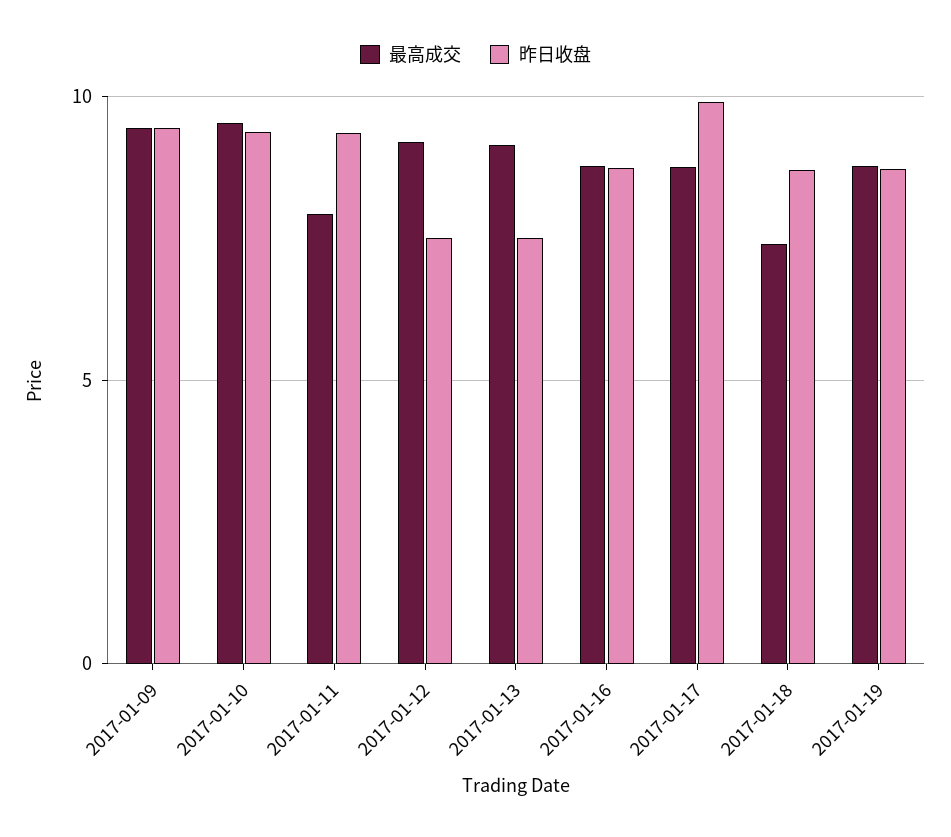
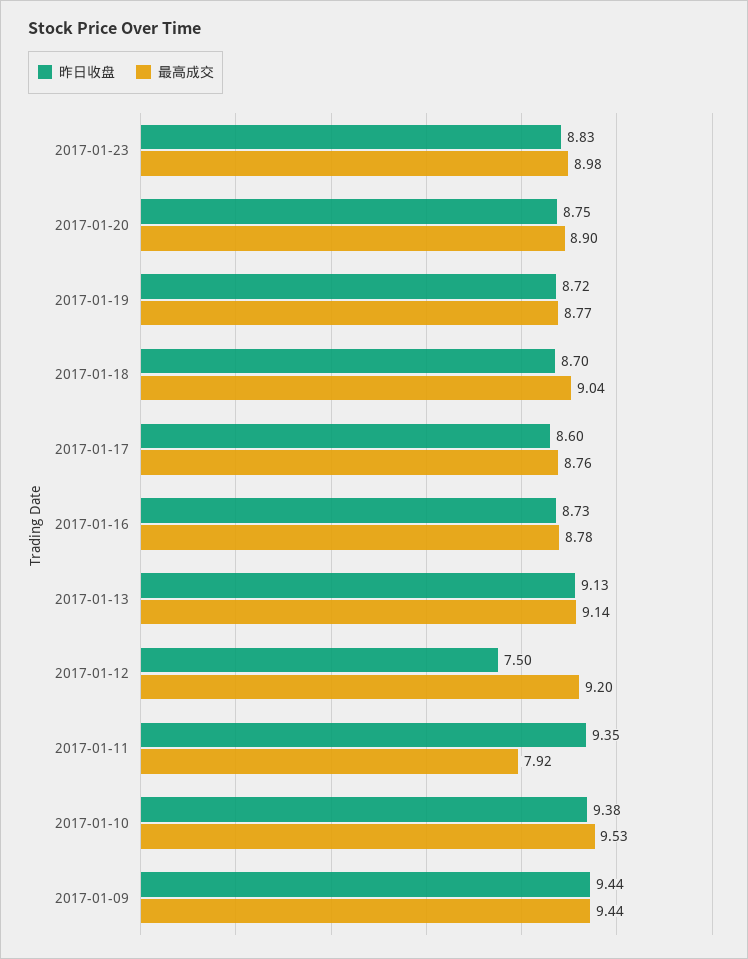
昨日收盘, 2017-01-13: 7.5 -> 9.13
昨日收盘, 2017-01-17: 10 -> 8.6
最高成交, 2017-01-18: 7.5 -> 9.04
昨日收盘, 2017-01-23: none -> 8.83
最高成交, 2017-01-23: none -> 8.98
昨日收盘, 2017-01-20: none -> 8.75
最高成交, 2017-01-20: none -> 8.9

